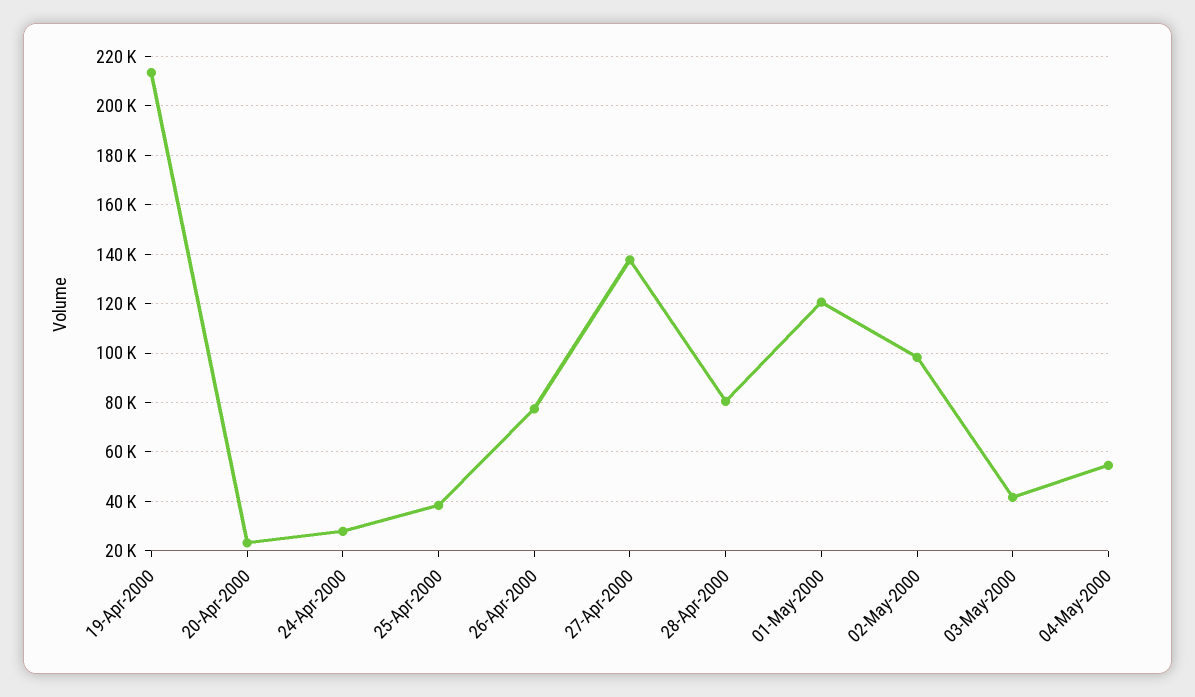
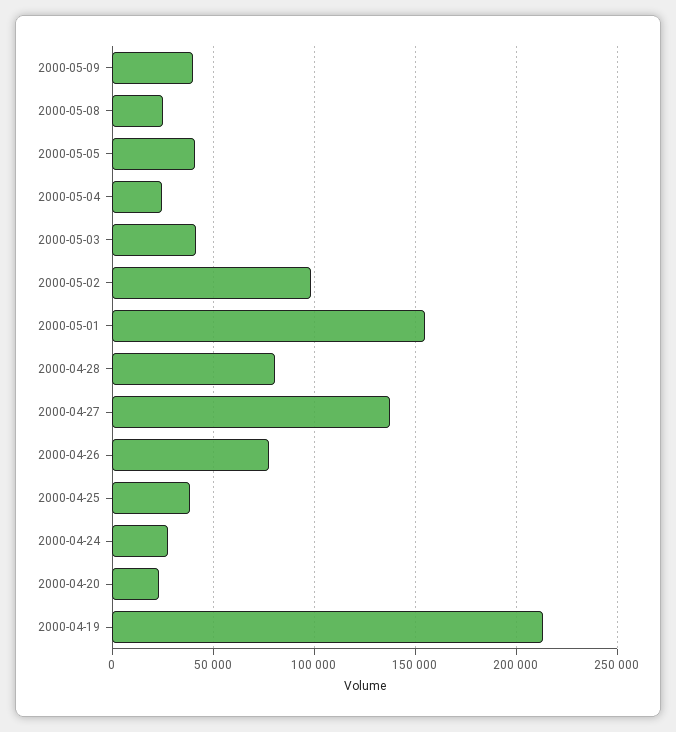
01-May-2000: 120000 -> 155000
04-May-2000: 55000 -> 25000
2000-05-09: none -> 40000
2000-05-08: none -> 25000
2000-05-05: none -> 40000

